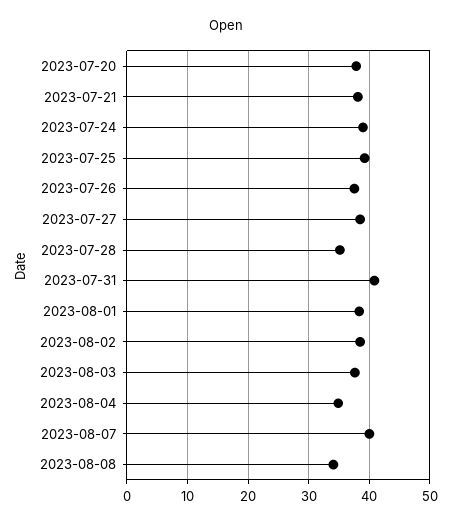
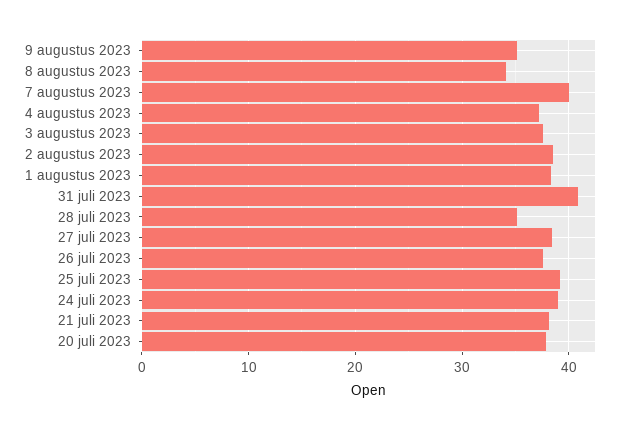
2023-08-04: 35 -> 37
9 augustus 2023: none -> 35

